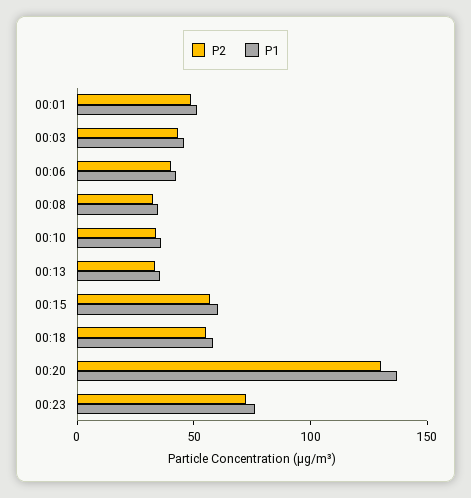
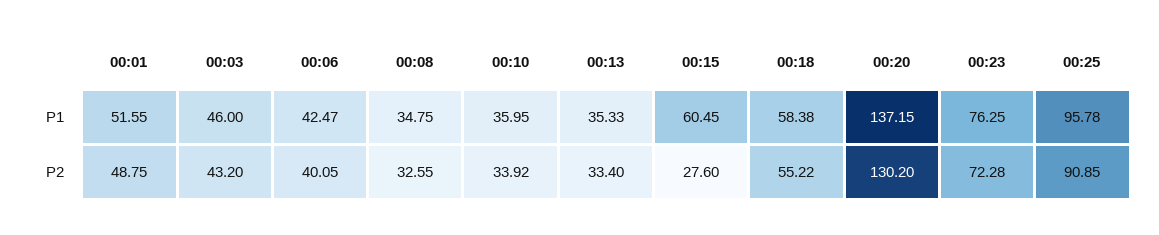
P2, 00:15: 60 -> 27.6
P1, 00:25: none -> 95.78
P2, 00:25: none -> 90.85

